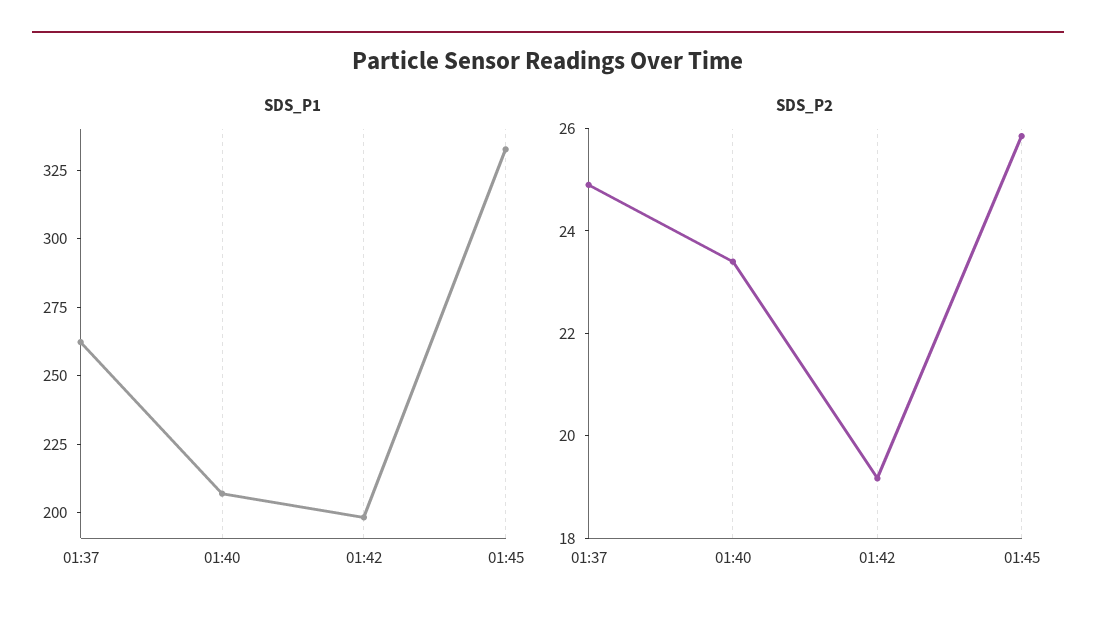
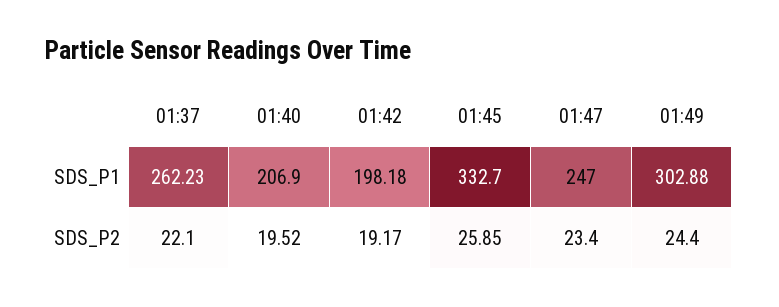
SDS_P2, 01:37: 25 -> 22.1
SDS_P2, 01:40: 23.5 -> 19.52
SDS_P1, 01:47: none -> 247
SDS_P1, 01:49: none -> 302.88
SDS_P2, 01:47: none -> 23.4
SDS_P2, 01:49: none -> 24.4

